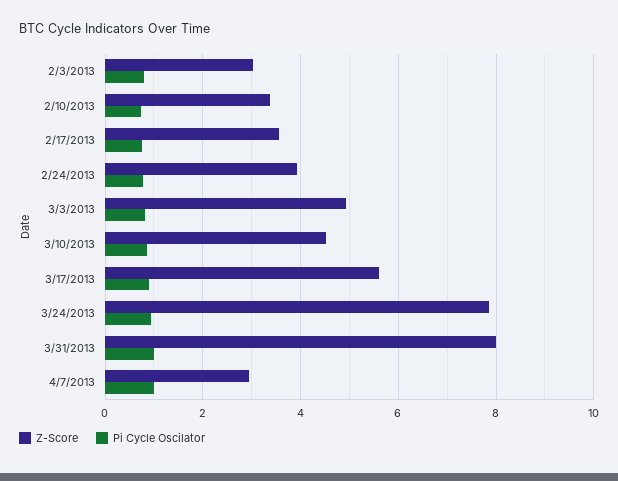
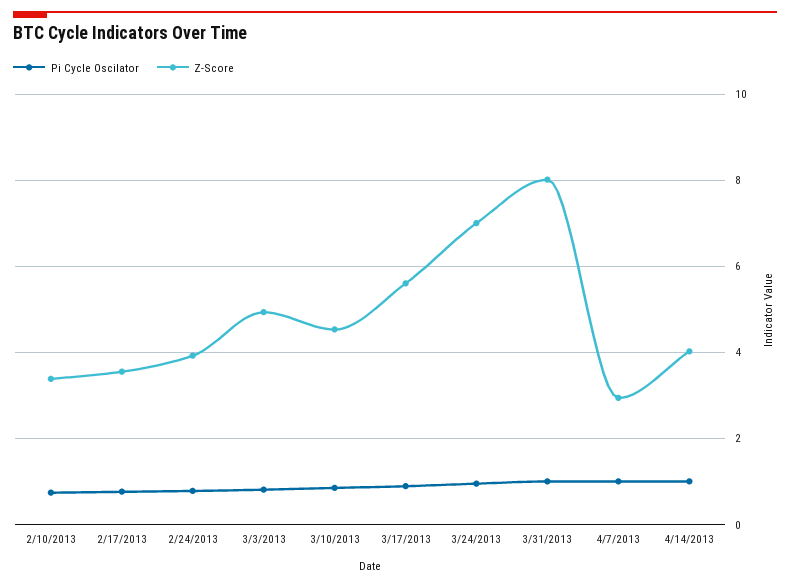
Z-Score, 2/3/2013: 3 -> none
Pi Cycle Oscilator, 2/3/2013: 0.8 -> none
Z-Score, 3/24/2013: 7.8 -> 7
Pi Cycle Oscilator, 4/14/2013: none -> 1
Z-Score, 4/14/2013: none -> 4

